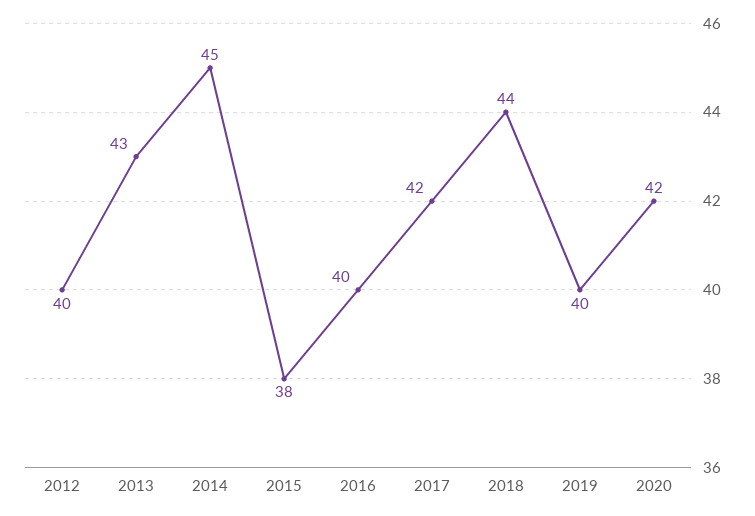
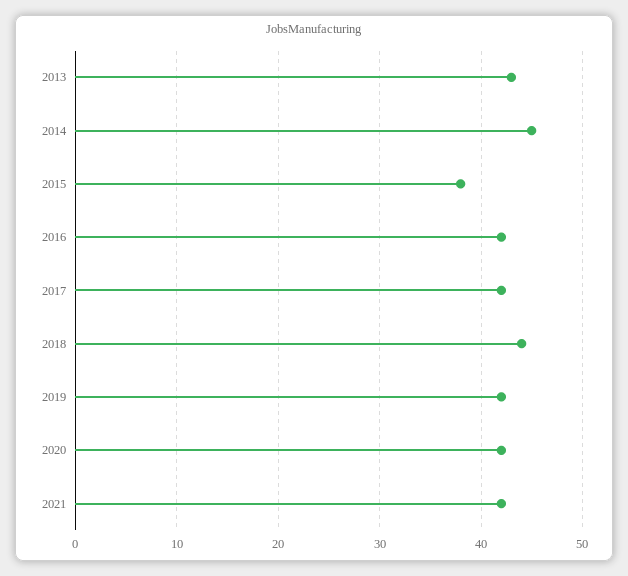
2012: 40 -> none
2016: 40 -> 42
2019: 40 -> 42
2021: none -> 42

